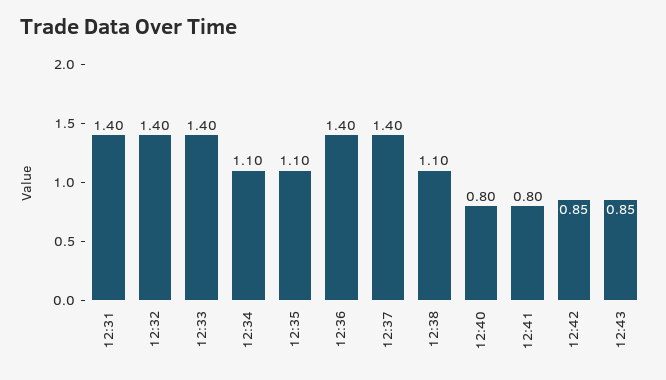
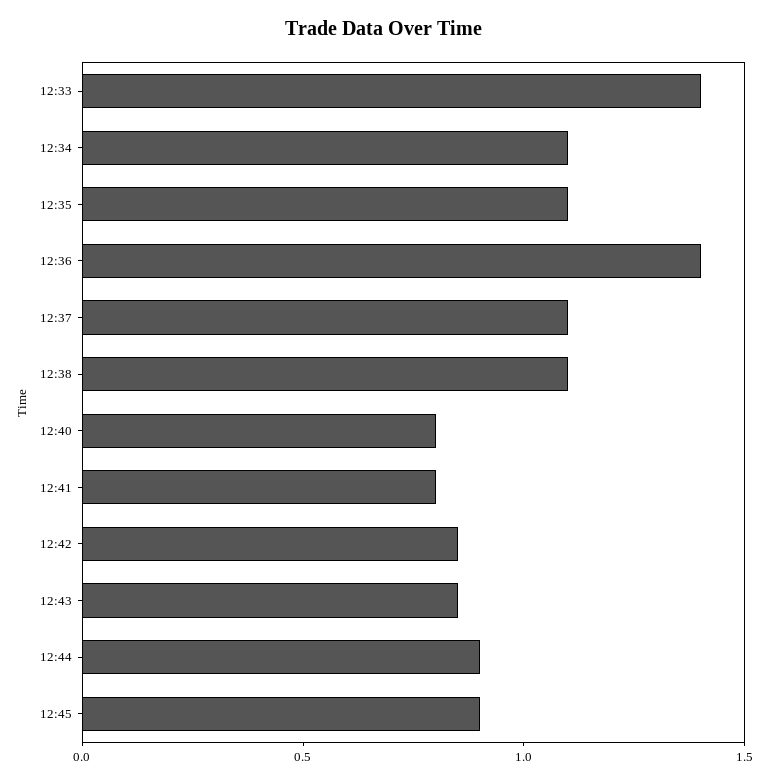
12:31: 1.4 -> none
12:32: 1.4 -> none
12:37: 1.4 -> 1.1
12:44: none -> 0.9
12:45: none -> 0.9

